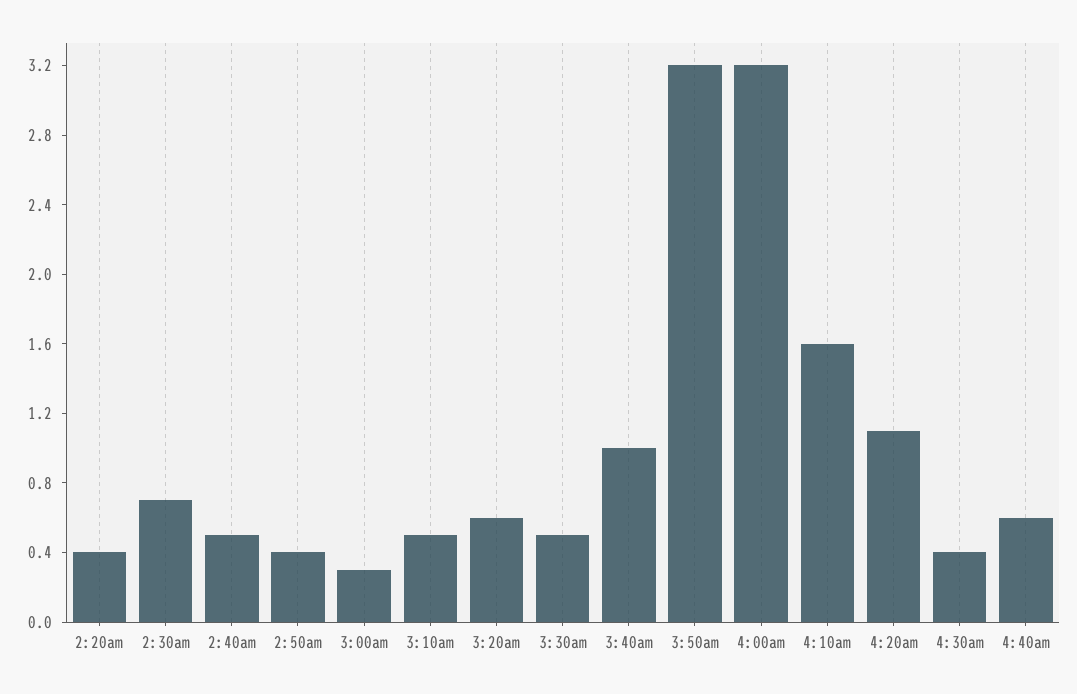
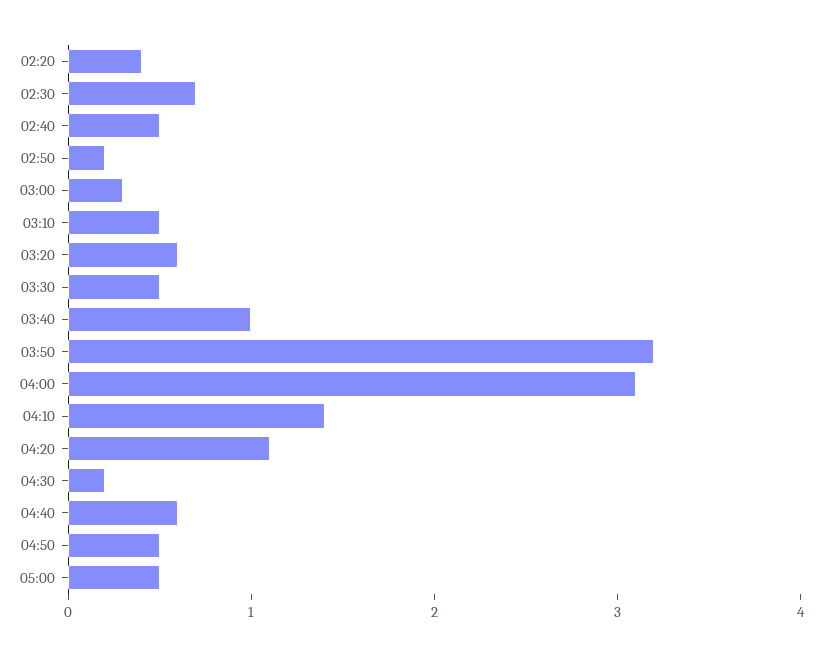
2:50am: 0.4 -> 0.2
4:00am: 3.2 -> 3.1
4:10am: 1.6 -> 1.4
4:30am: 0.4 -> 0.2
04:50: none -> 0.5
05:00: none -> 0.5

